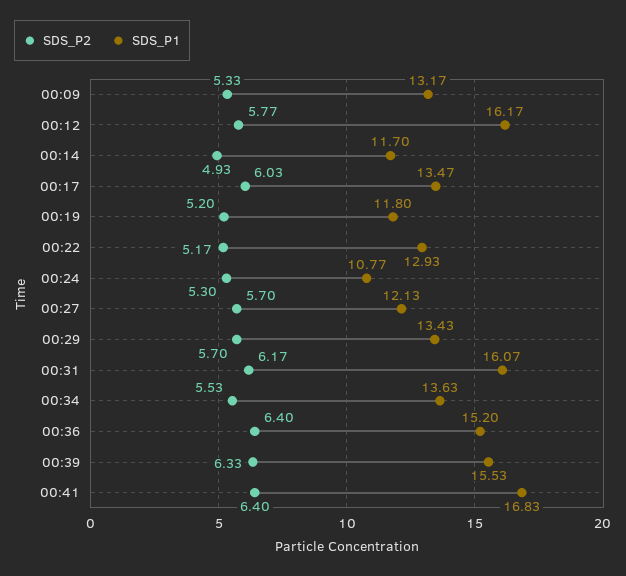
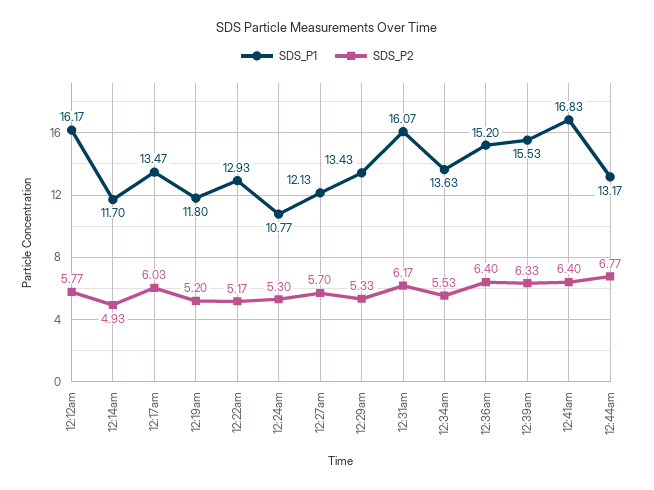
SDS_P2, 00:09: 5.33 -> none
SDS_P1, 00:09: 13.17 -> none
SDS_P2, 00:29: 5.7 -> 5.33
SDS_P1, 12:44am: none -> 13.17
SDS_P2, 12:44am: none -> 6.77

